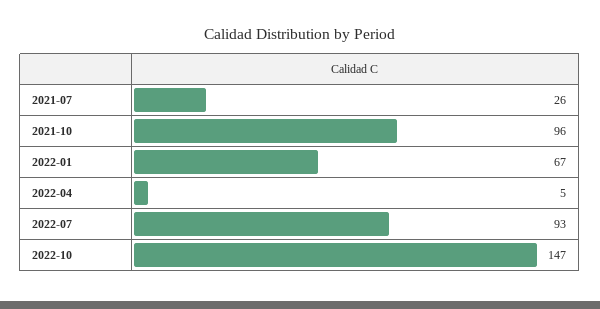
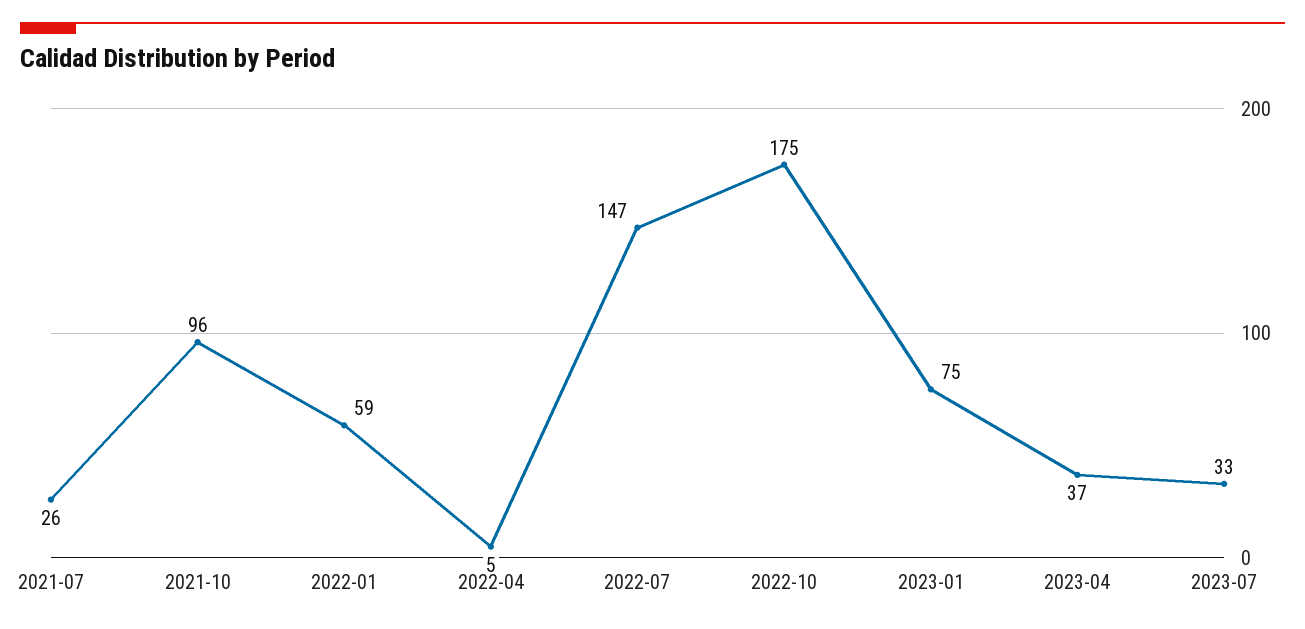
2022-01: 67 -> 59
2022-07: 93 -> 147
2022-10: 147 -> 175
2023-01: none -> 75
2023-04: none -> 37
2023-07: none -> 33

